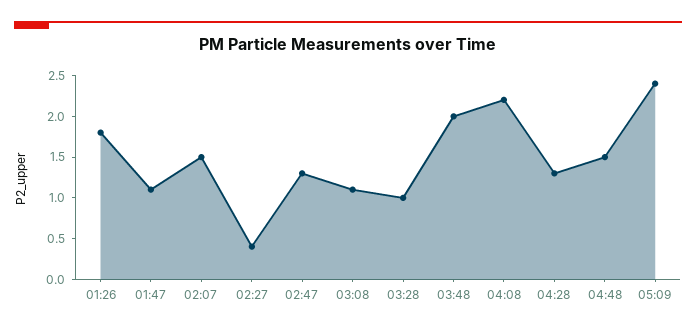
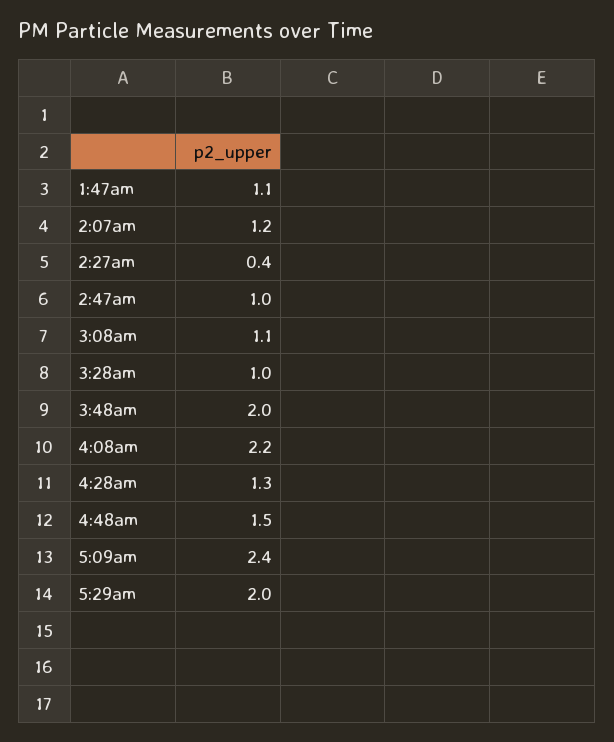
01:26: 1.8 -> none
02:07: 1.5 -> 1.2
02:47: 1.3 -> 1
5:29am: none -> 2

